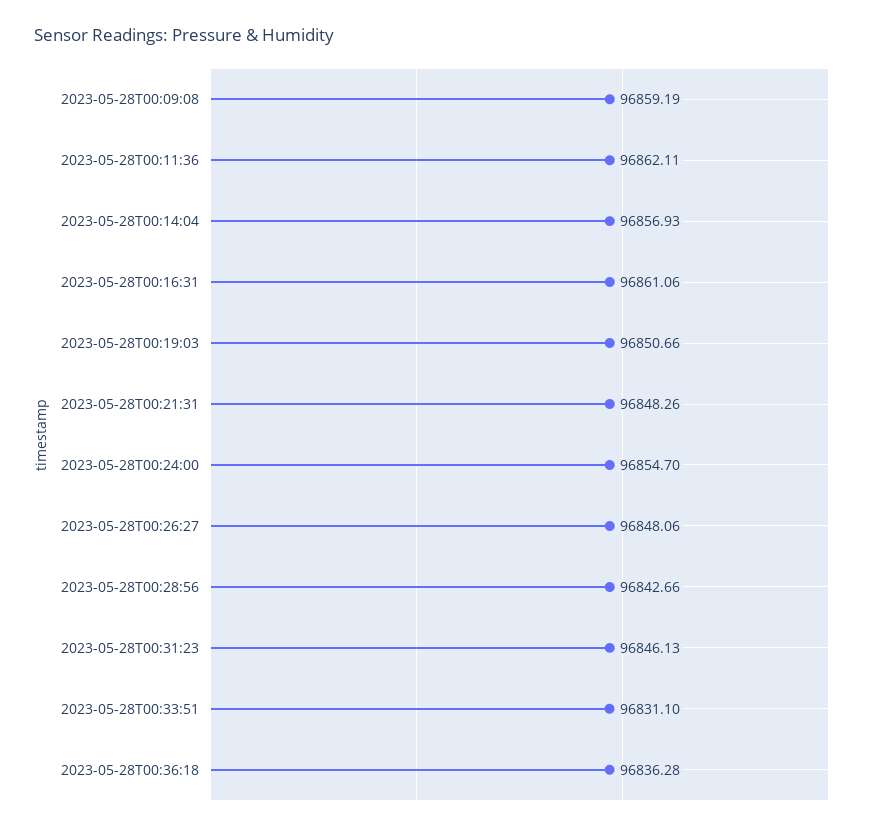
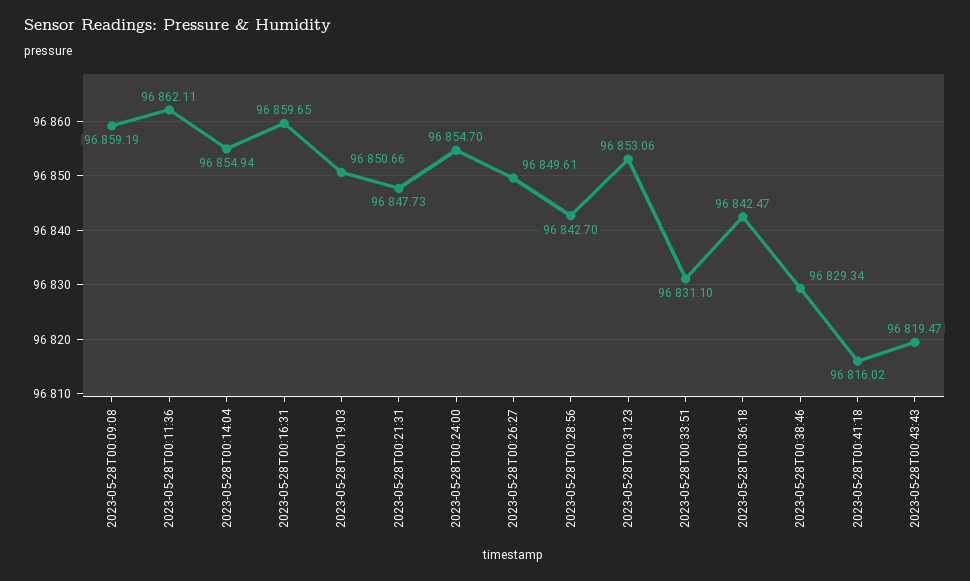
2023-05-28T00:14:04: 96856.93 -> 96854.94
2023-05-28T00:16:31: 96861.06 -> 96859.65
2023-05-28T00:21:31: 96848.26 -> 96847.73
2023-05-28T00:26:27: 96848.06 -> 96849.61
2023-05-28T00:28:56: 96842.66 -> 96842.7
2023-05-28T00:31:23: 96846.13 -> 96853.06
2023-05-28T00:36:18: 96836.28 -> 96842.47
2023-05-28T00:38:46: none -> 96829.34
2023-05-28T00:41:18: none -> 96816.02
2023-05-28T00:43:43: none -> 96819.47

